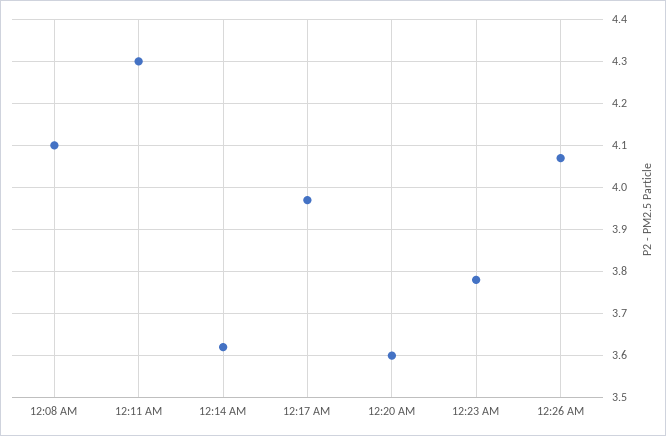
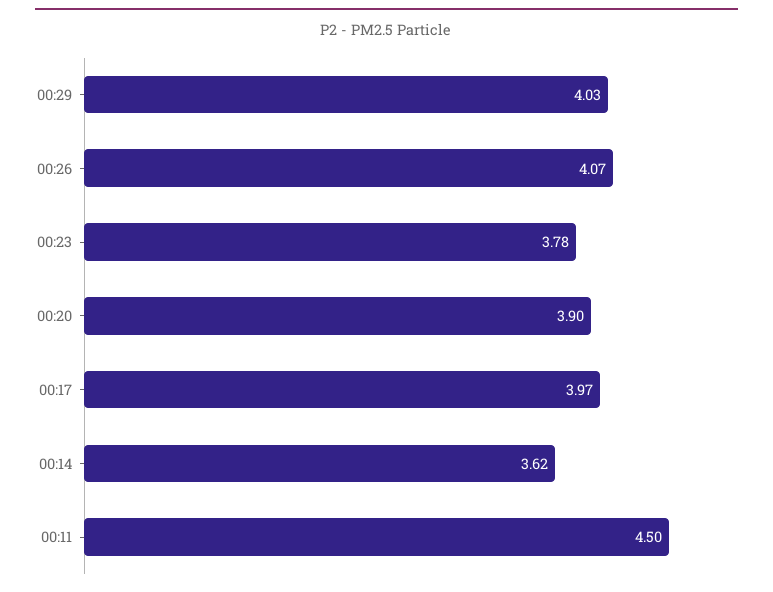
12:08 AM: 4.1 -> none
12:11 AM: 4.3 -> 4.5
12:20 AM: 3.6 -> 3.9
00:29: none -> 4.03

